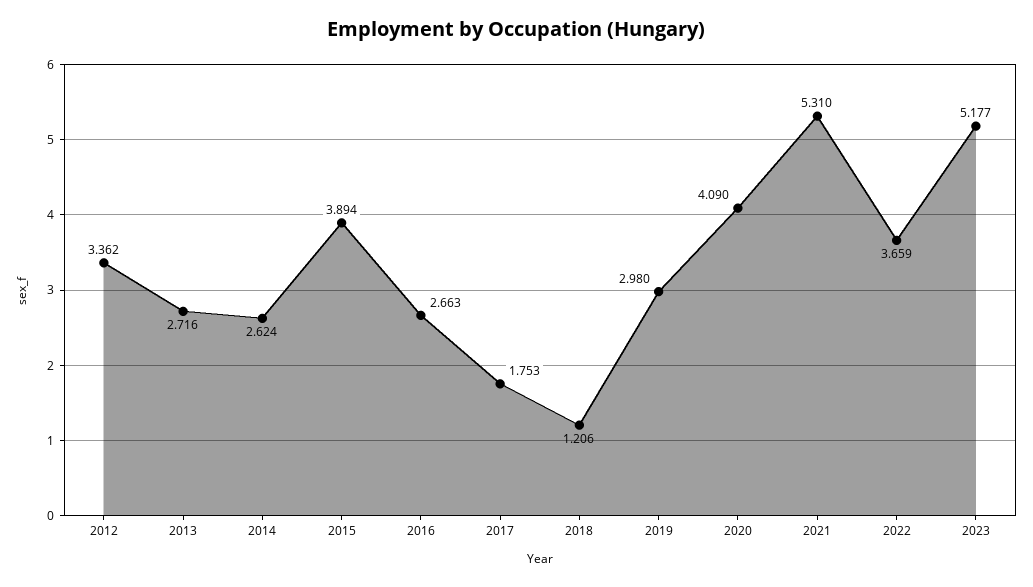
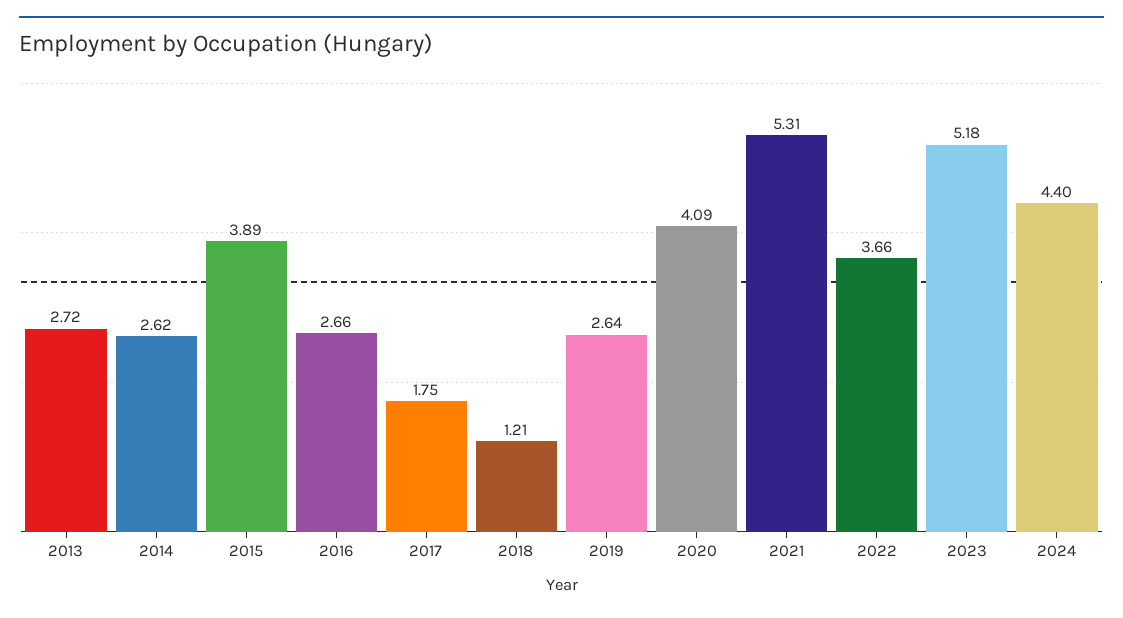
2012: 3.362 -> none
2019: 2.98 -> 2.64
2024: none -> 4.4

